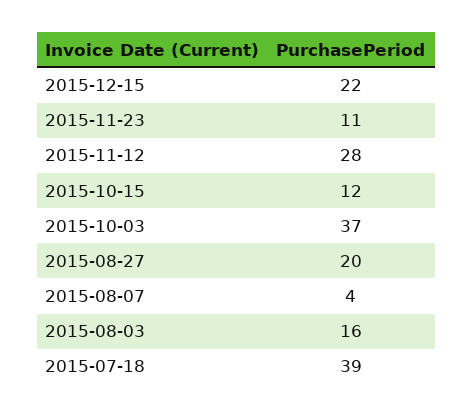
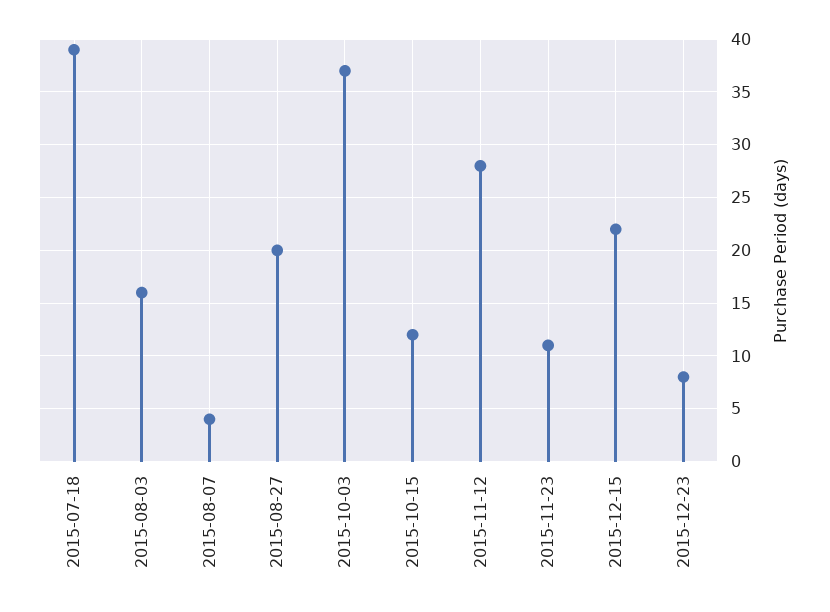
2015-12-23: none -> 8

